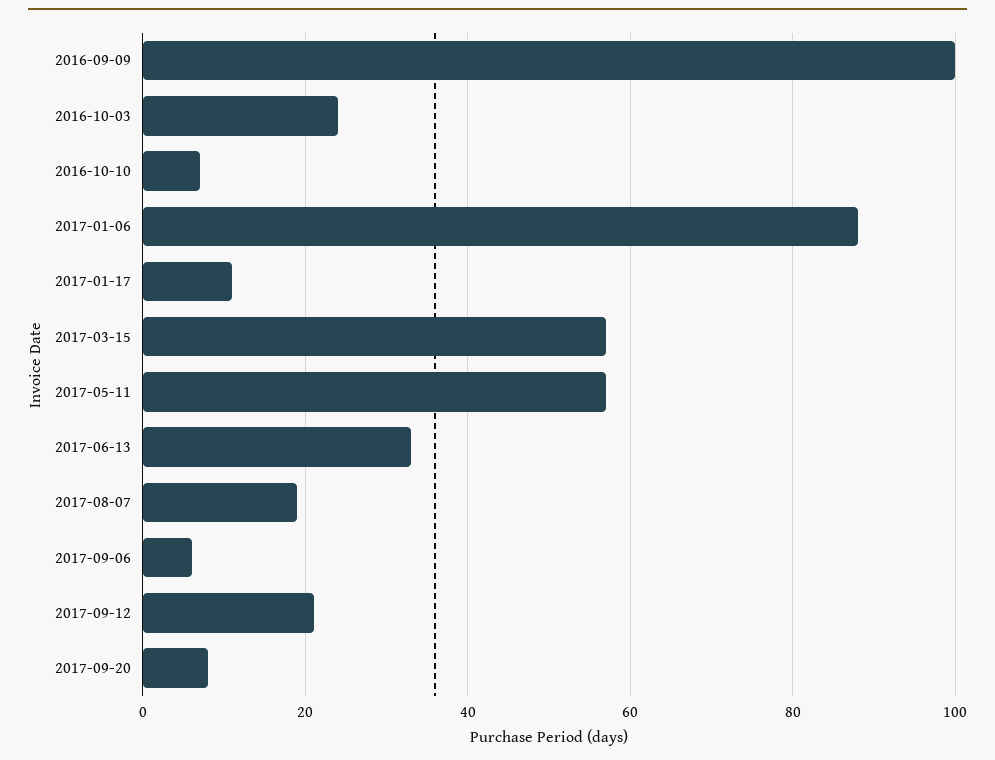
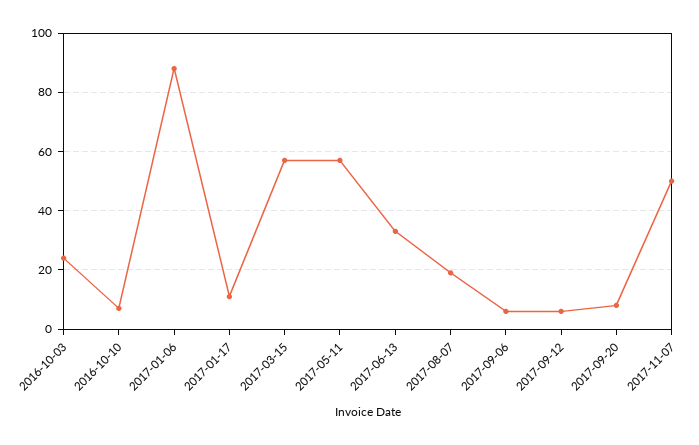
2016-09-09: 100 -> none
2017-09-12: 20 -> 5
2017-11-07: none -> 50

